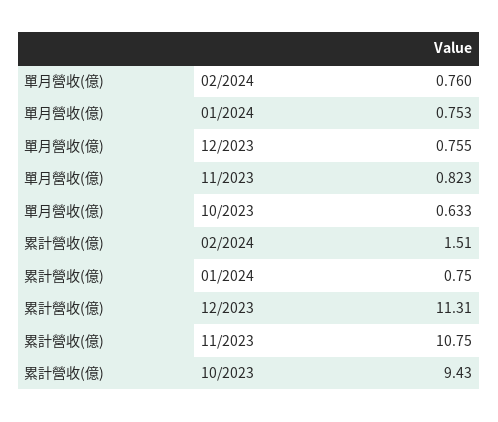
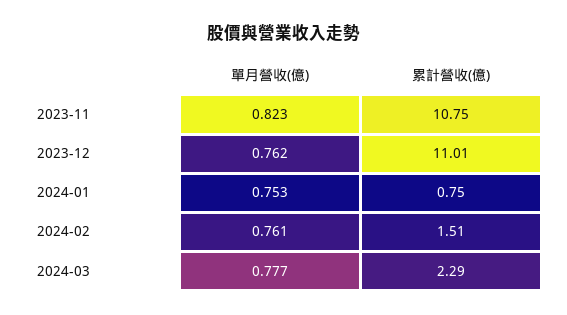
單月營收(億), 02/2024: 0.76 -> 0.761
單月營收(億), 12/2023: 0.755 -> 0.762
單月營收(億), 10/2023: 0.633 -> none
累計營收(億), 12/2023: 11.31 -> 11.01
累計營收(億), 10/2023: 9.43 -> none
單月營收(億), 2024-03: none -> 0.777
累計營收(億), 2024-03: none -> 2.29

